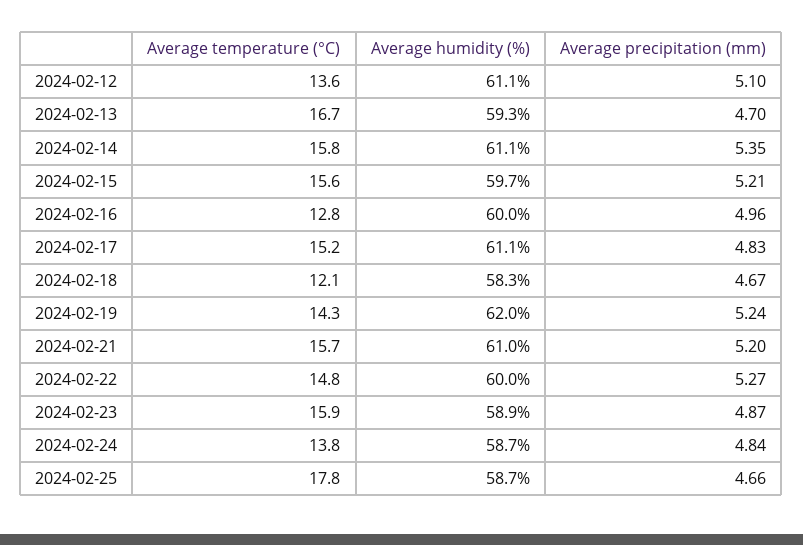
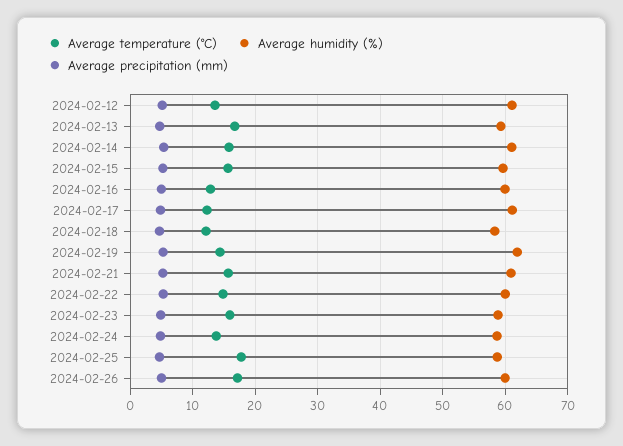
Average temperature (°C), 2024-02-17: 15.2 -> 12
Average temperature (°C), 2024-02-26: none -> 17
Average humidity (%), 2024-02-26: none -> 60
Average precipitation (mm), 2024-02-26: none -> 5

